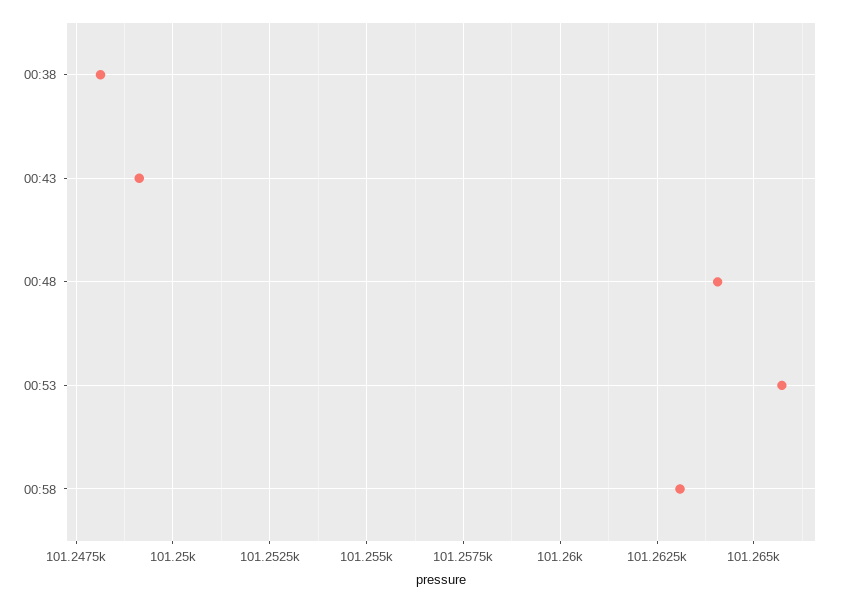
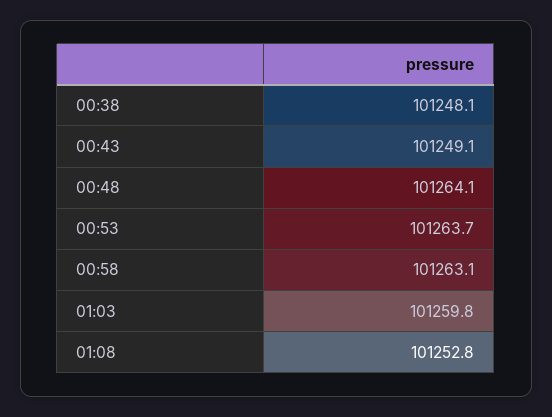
00:53: 101265.75 -> 101263.7
01:03: none -> 101259.8
01:08: none -> 101252.8

